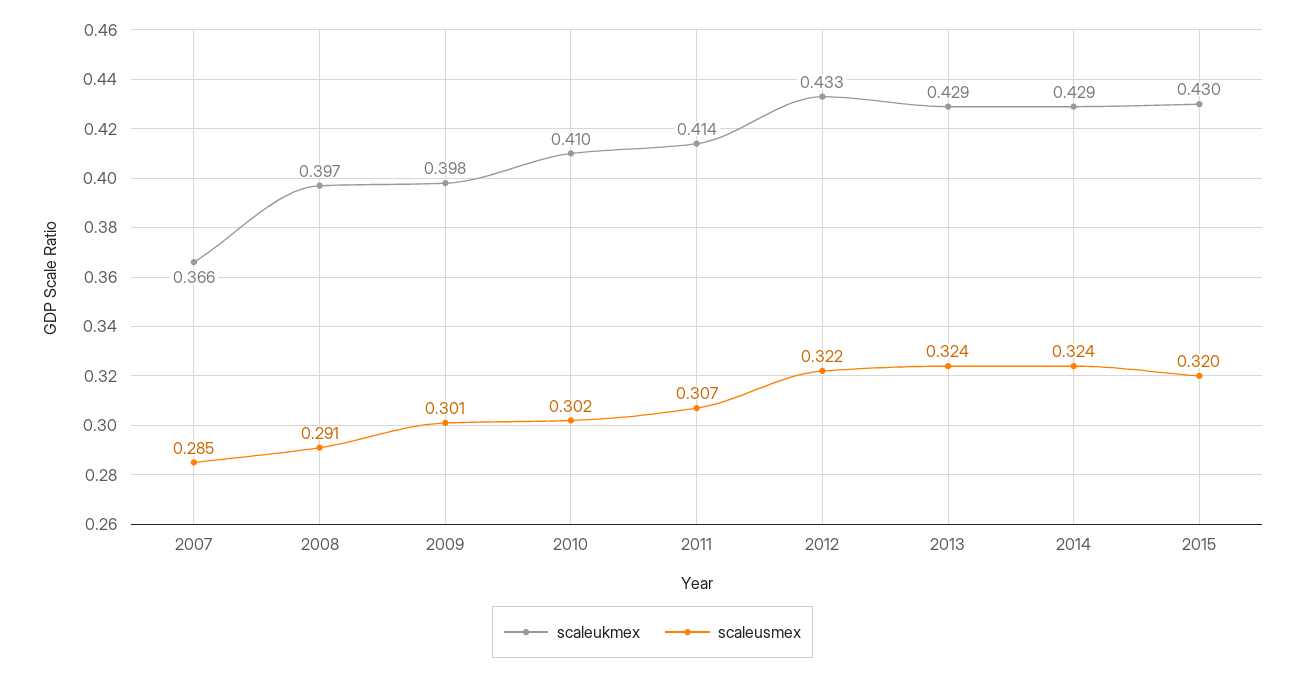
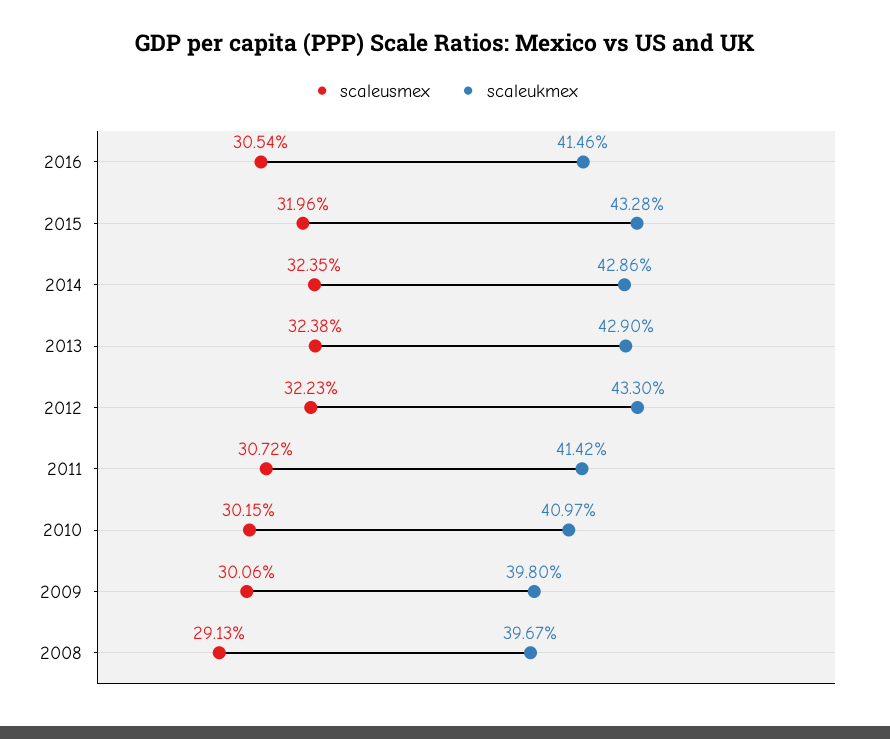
scaleukmex, 2007: 0.366 -> none
scaleusmex, 2007: 0.285 -> none
scaleukmex, 2015: 0.43 -> 0.4328
scaleusmex, 2016: none -> 0.3054
scaleukmex, 2016: none -> 0.4146

